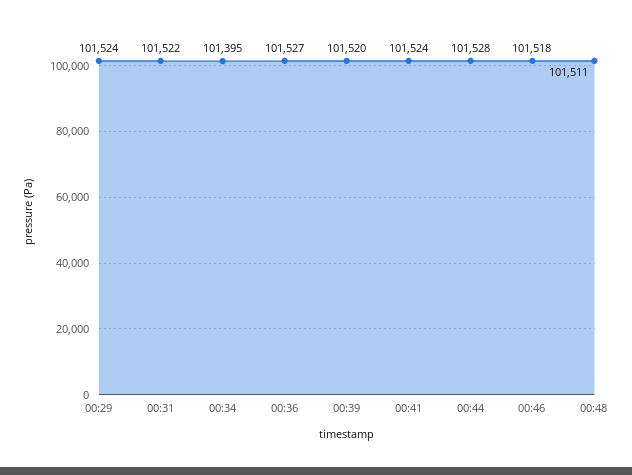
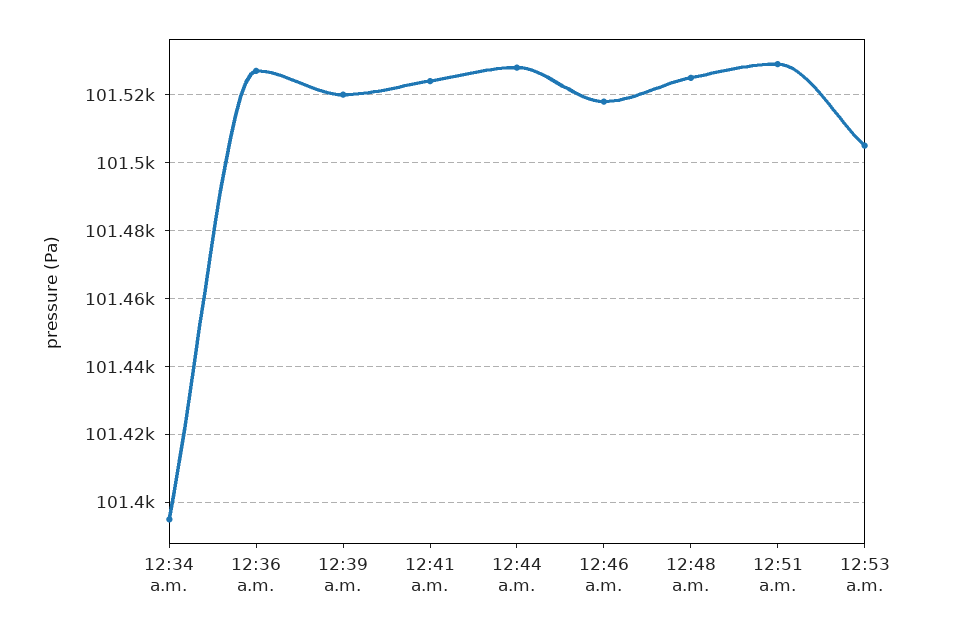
00:29: 101524 -> none
00:31: 101522 -> none
00:48: 101511 -> 101525
12:51 a.m.: none -> 101530
12:53 a.m.: none -> 101505

